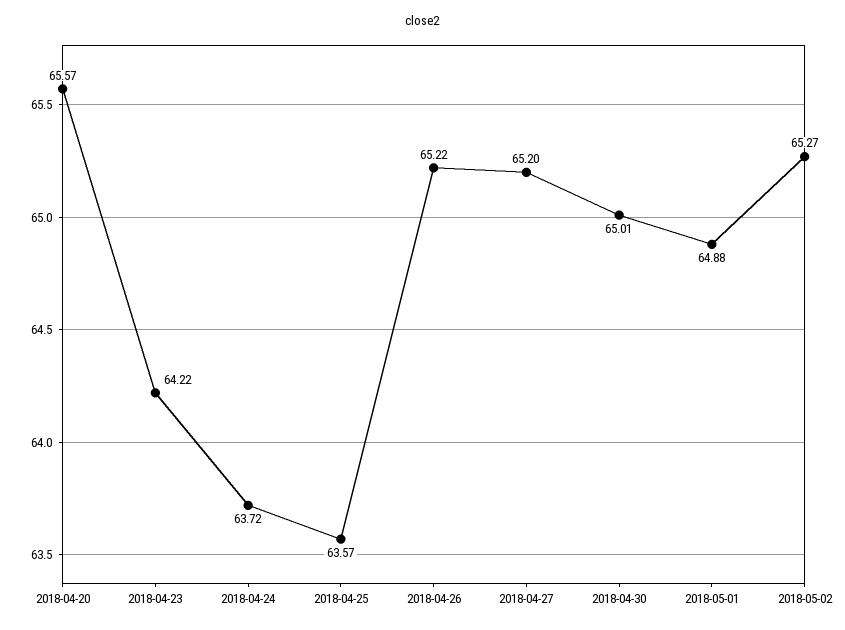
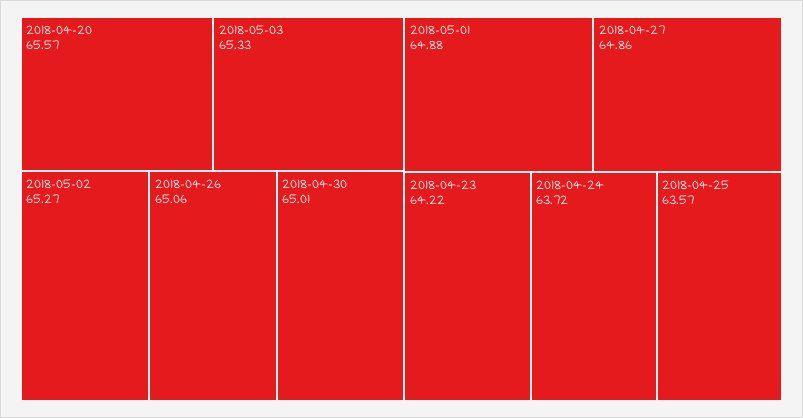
2018-04-26: 65.22 -> 65.06
2018-04-27: 65.2 -> 64.86
2018-05-03: none -> 65.33

